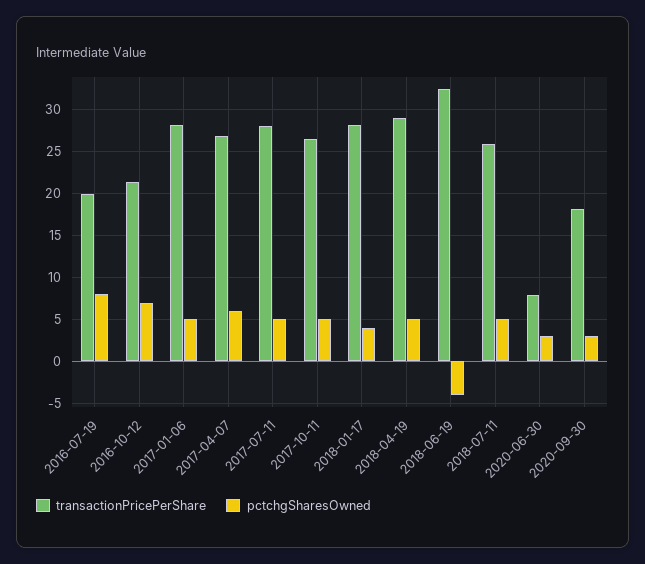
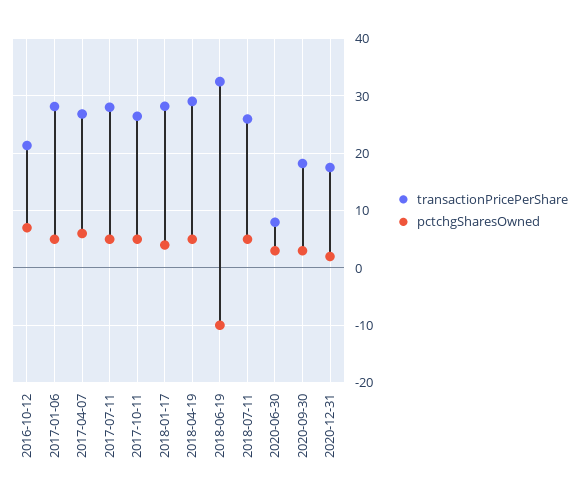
transactionPricePerShare, 2016-07-19: 20 -> none
pctchgSharesOwned, 2016-07-19: 8 -> none
pctchgSharesOwned, 2018-06-19: -4 -> -10
transactionPricePerShare, 2020-12-31: none -> 18
pctchgSharesOwned, 2020-12-31: none -> 2

